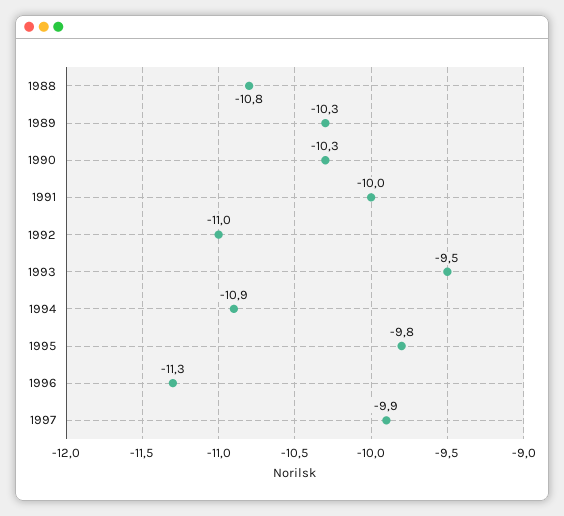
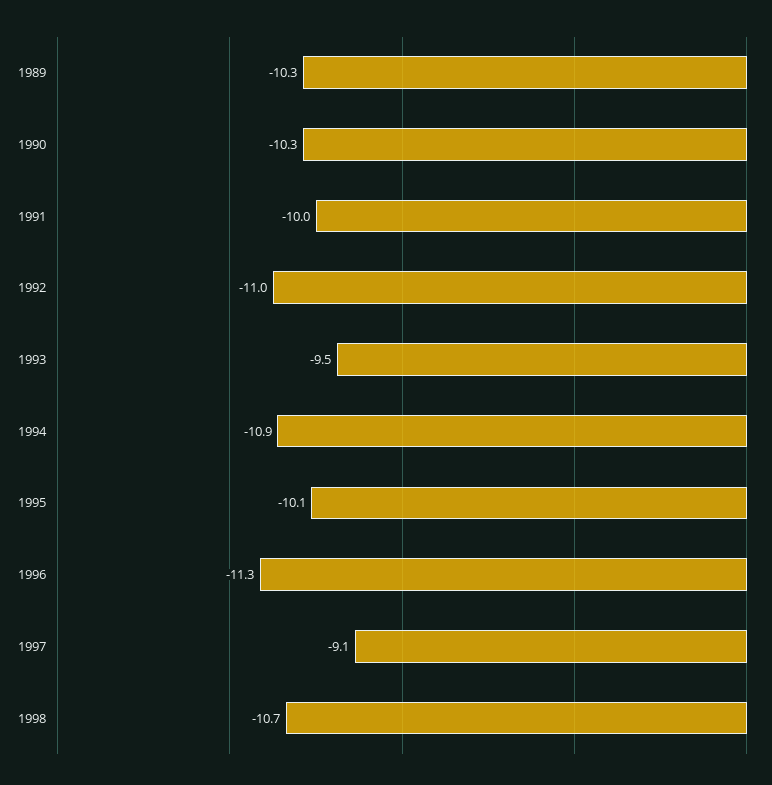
1988: -10.8 -> none
1995: -9.8 -> -10.1
1997: -9.9 -> -9.1
1998: none -> -10.7

